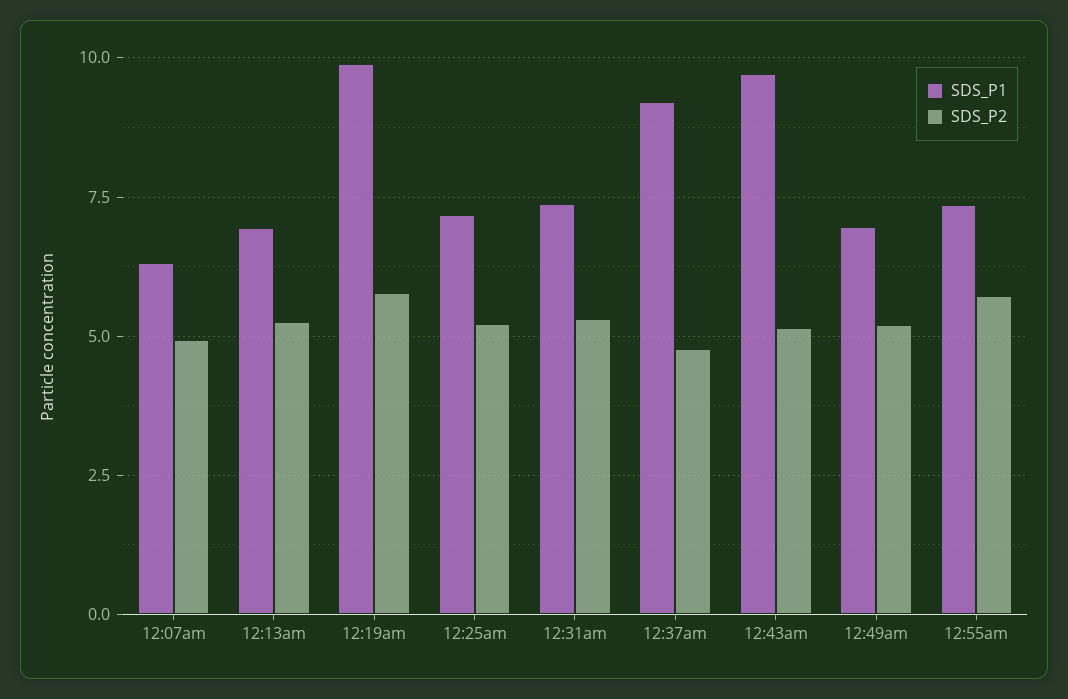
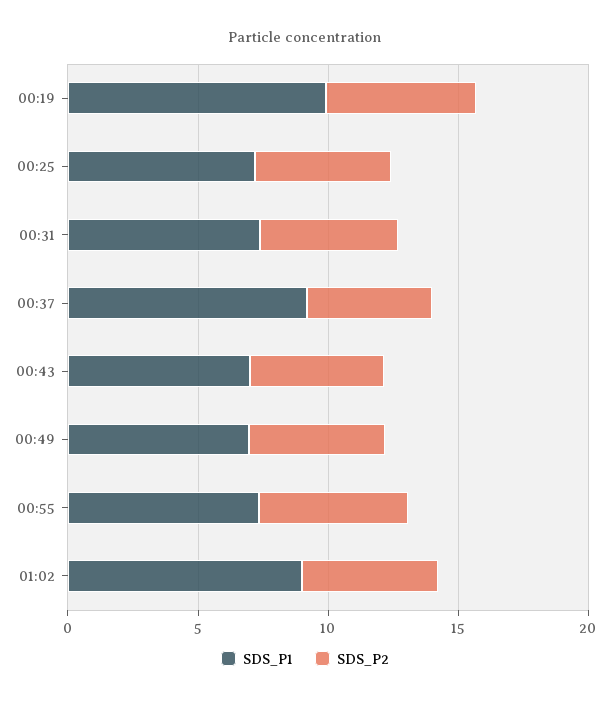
SDS_P1, 12:07am: 6.25 -> none
SDS_P2, 12:07am: 5 -> none
SDS_P1, 12:13am: 7 -> none
SDS_P2, 12:13am: 5.25 -> none
SDS_P1, 12:43am: 9.75 -> 7
SDS_P1, 01:02: none -> 9
SDS_P2, 01:02: none -> 5

